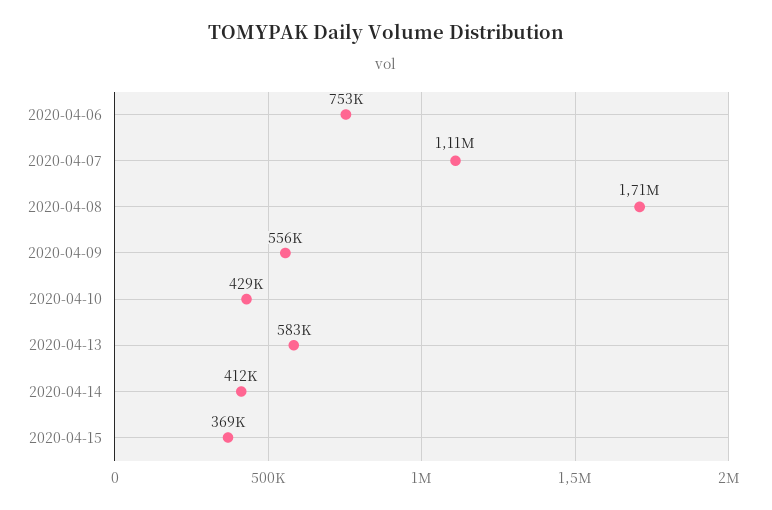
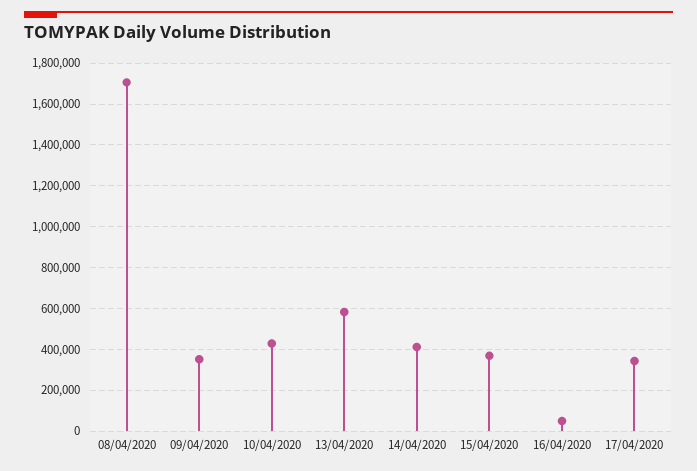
2020-04-06: 753000 -> none
2020-04-07: 1110000 -> none
2020-04-09: 556000 -> 350000
16/04/2020: none -> 50000
17/04/2020: none -> 350000

